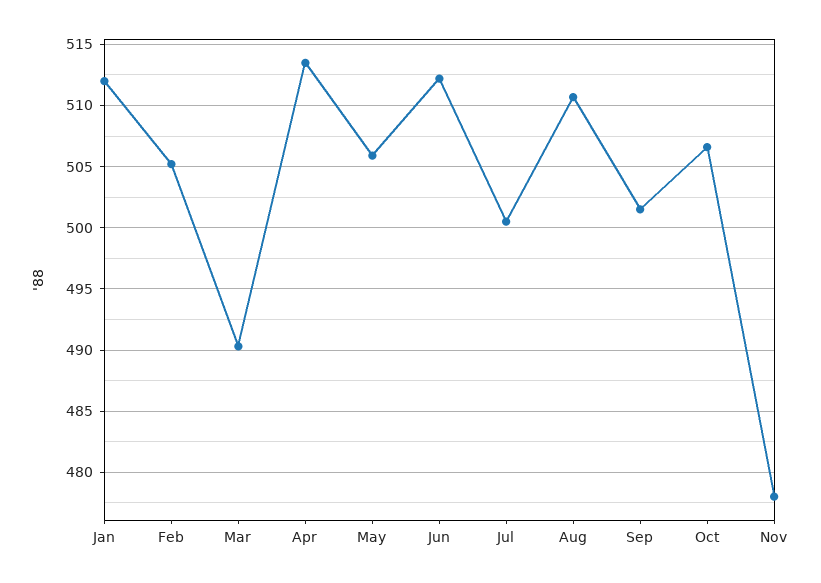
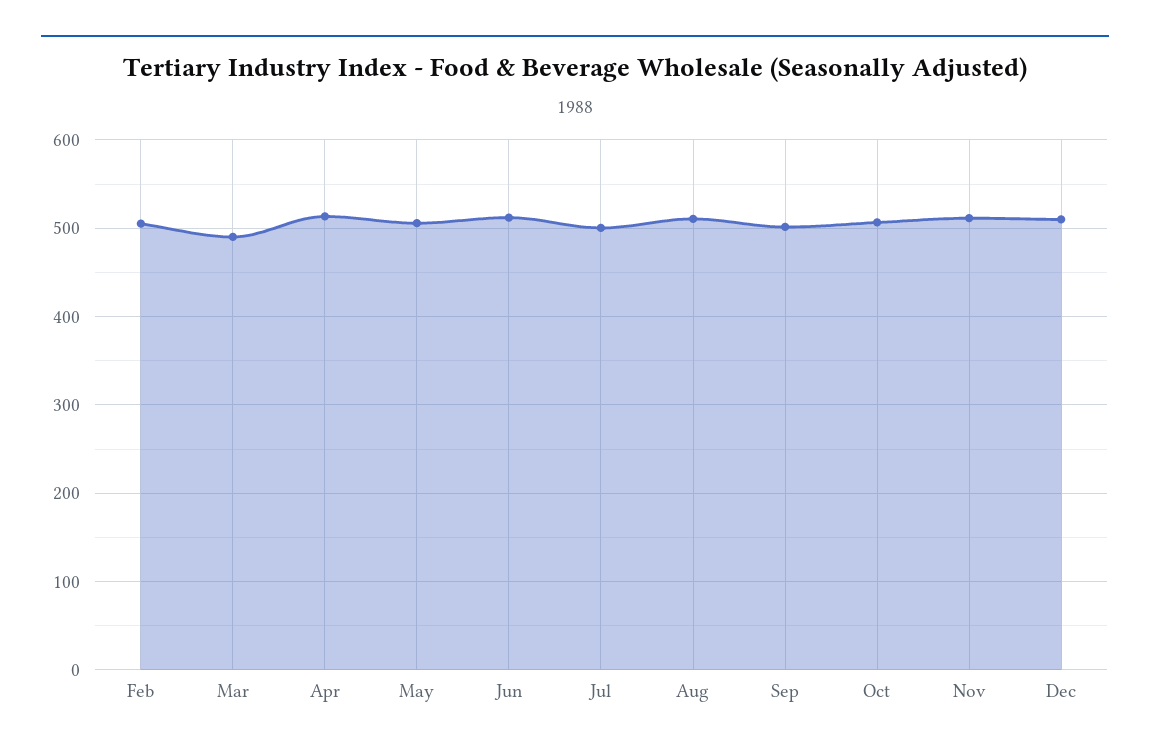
Jan: 512 -> none
Nov: 478 -> 510
Dec: none -> 510

